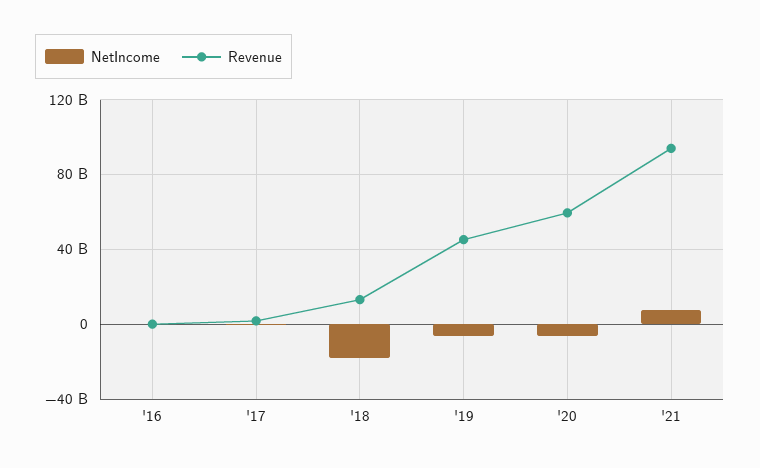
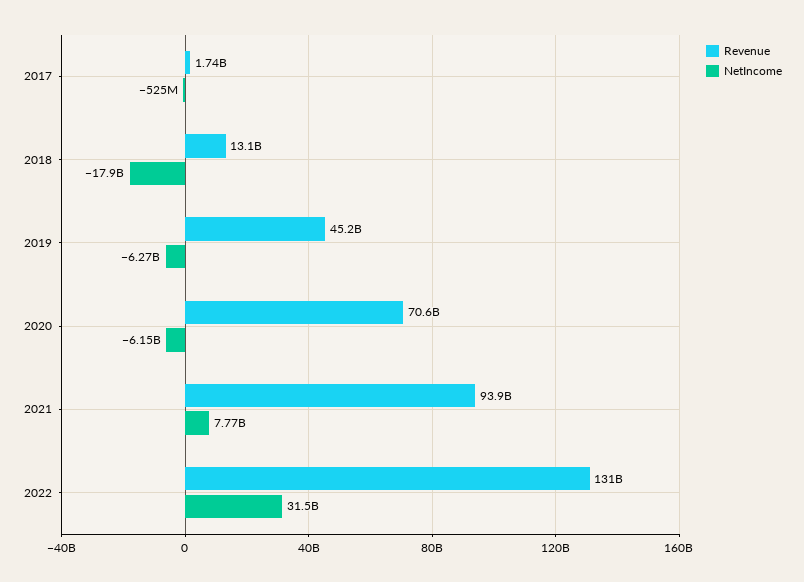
NetIncome, '16: 0 -> none
Revenue, '16: 0 -> none
Revenue, '20: 60000000000 -> 70600000000
Revenue, 2022: none -> 131000000000
NetIncome, 2022: none -> 31500000000

